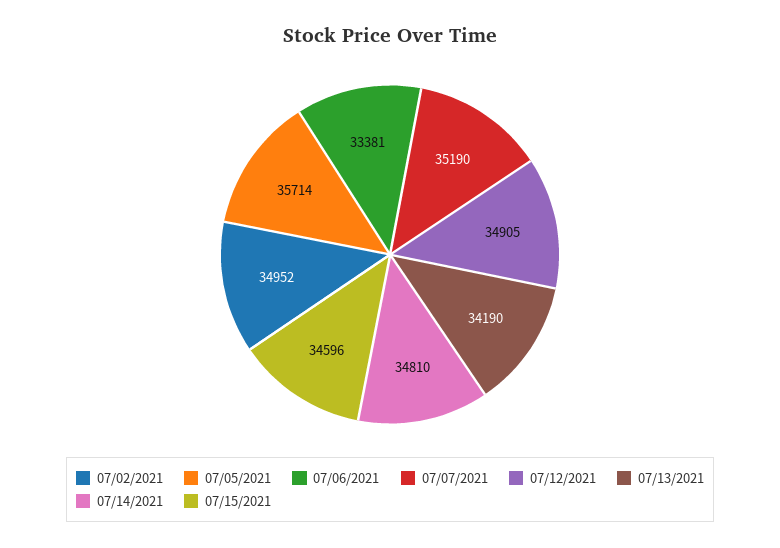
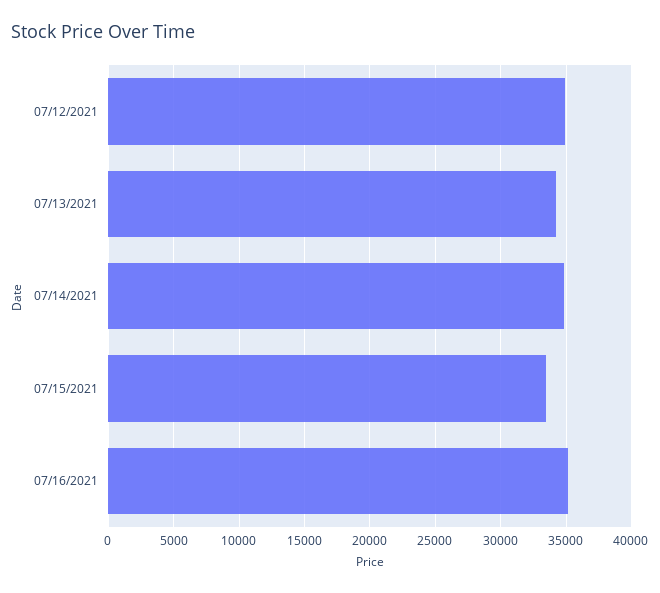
07/02/2021: 34952 -> none
07/05/2021: 35714 -> none
07/06/2021: 33381 -> none
07/07/2021: 35190 -> none
07/15/2021: 34596 -> 33500
07/16/2021: none -> 35000

